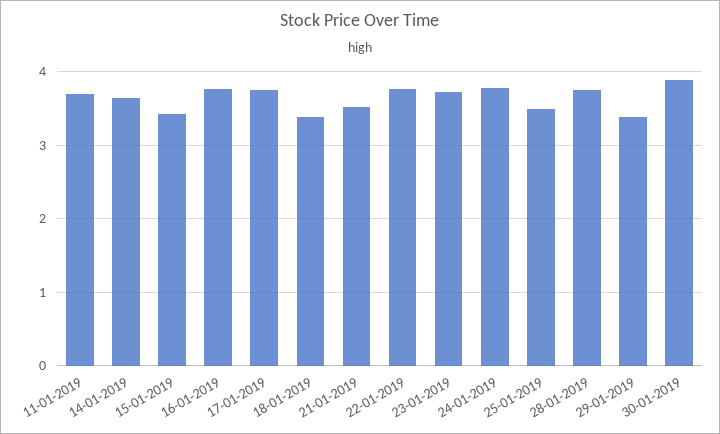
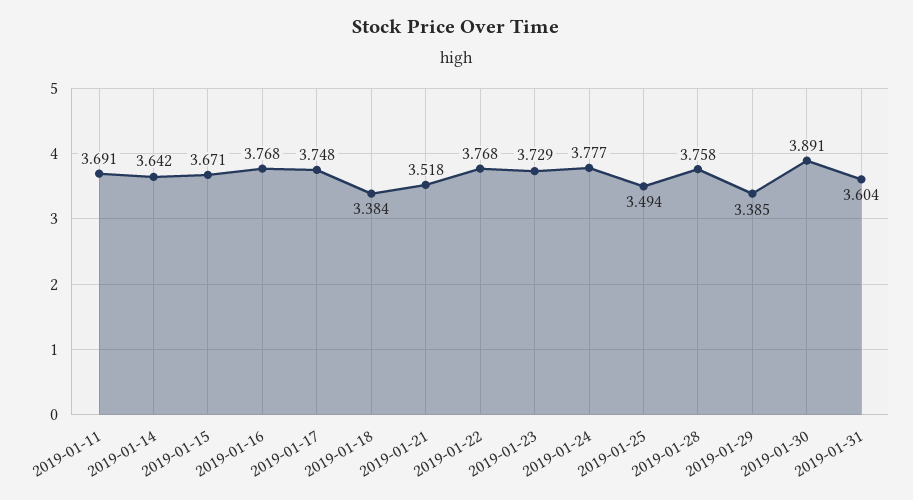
15-01-2019: 3.4 -> 3.671
2019-01-31: none -> 3.604

